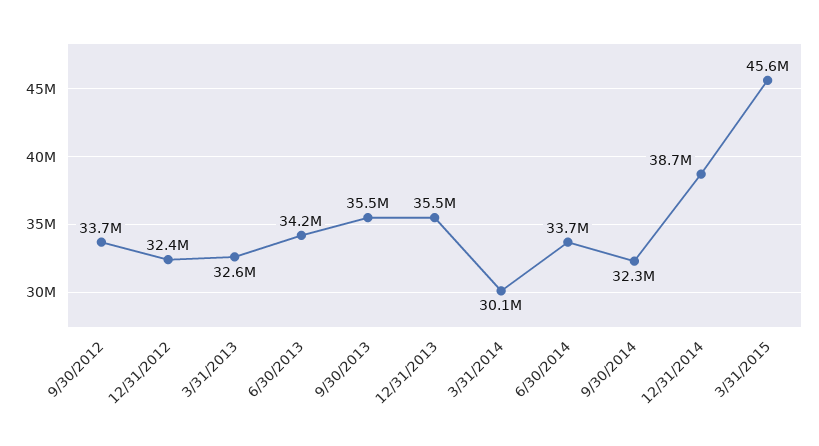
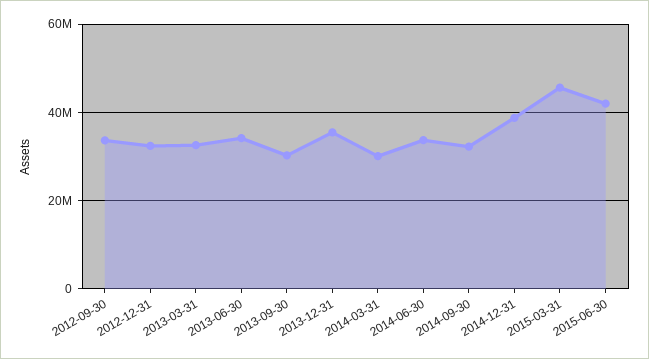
9/30/2013: 35500000 -> 30000000
2015-06-30: none -> 42000000

